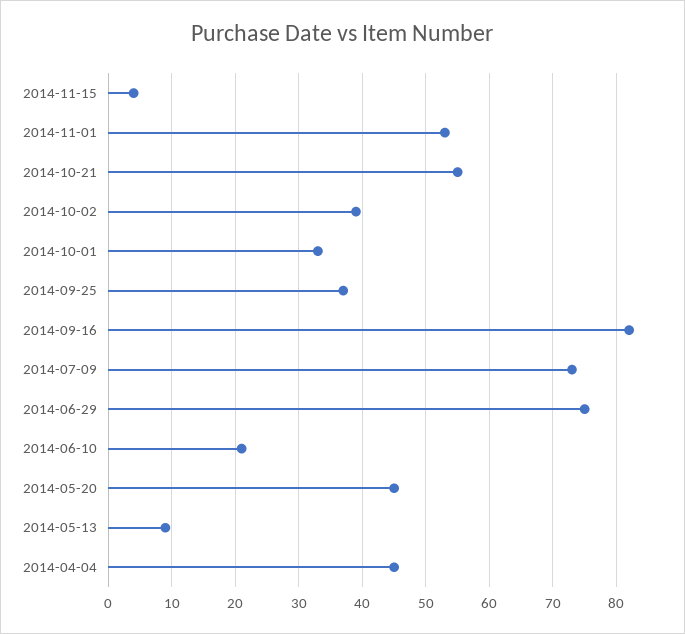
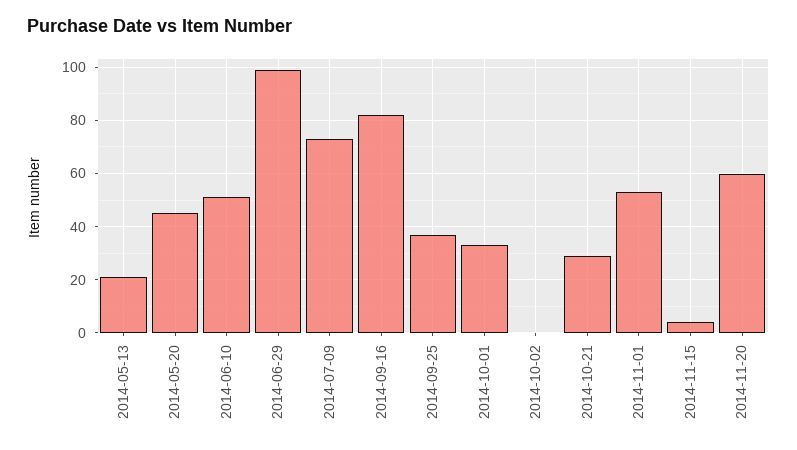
2014-10-21: 55 -> 30
2014-10-02: 39 -> 0
2014-06-29: 75 -> 100
2014-06-10: 21 -> 50
2014-05-13: 9 -> 20
2014-04-04: 45 -> none
2014-11-20: none -> 60

